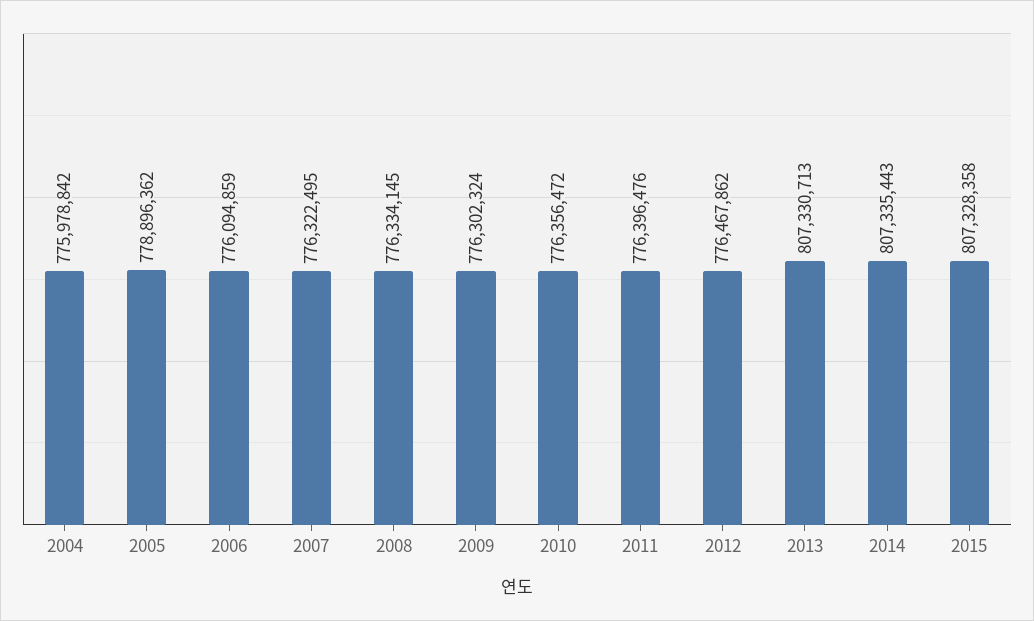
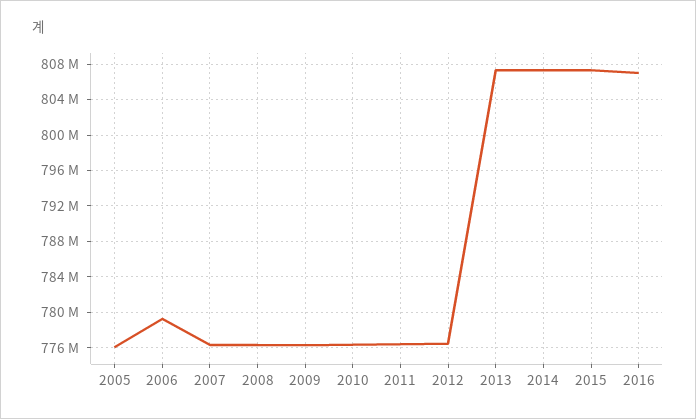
2004: 775978842 -> none
2005: 778896362 -> 776000000
2006: 776094859 -> 779000000
2016: none -> 807000000

